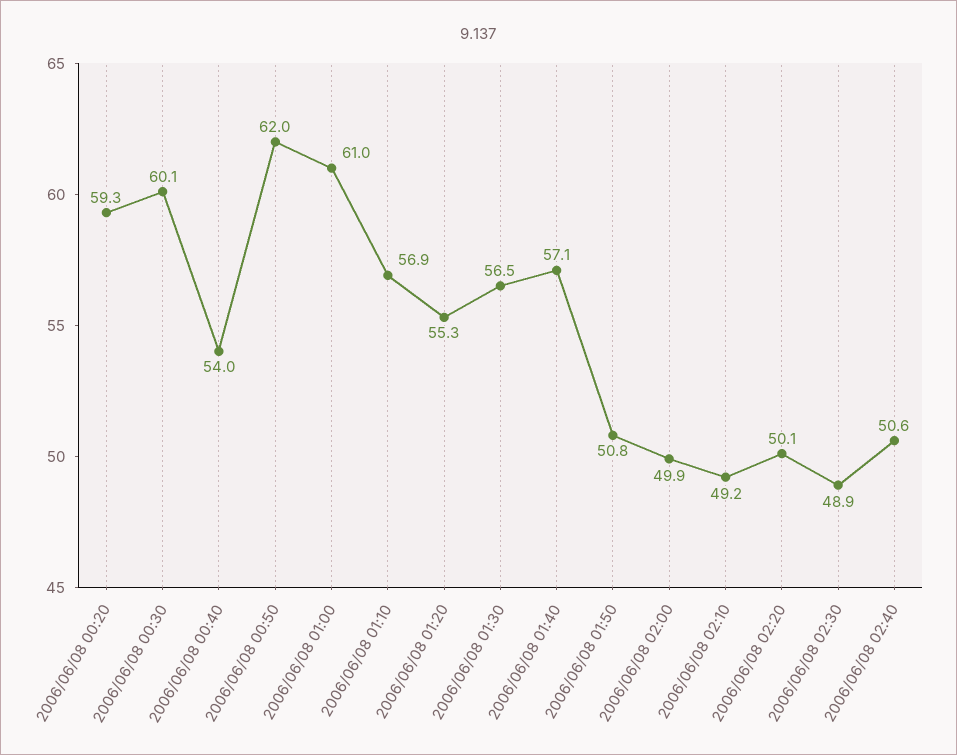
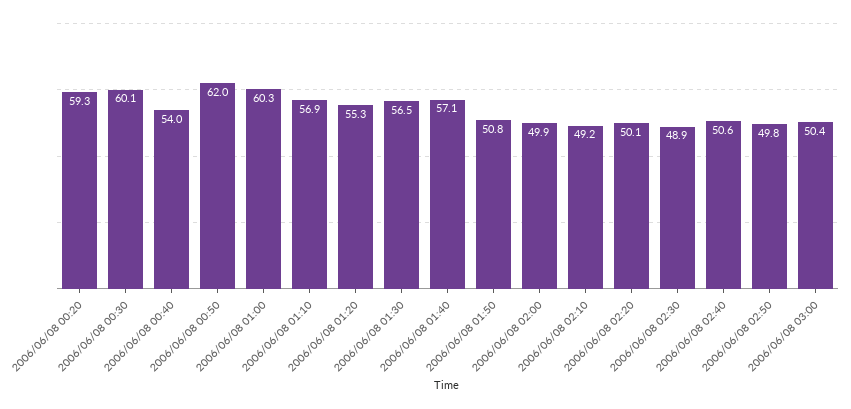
2006/06/08 01:00: 61 -> 60.3
2006/06/08 02:50: none -> 49.8
2006/06/08 03:00: none -> 50.4

